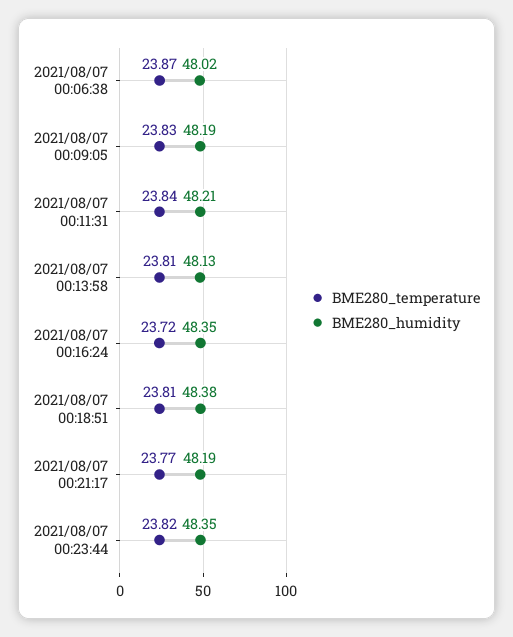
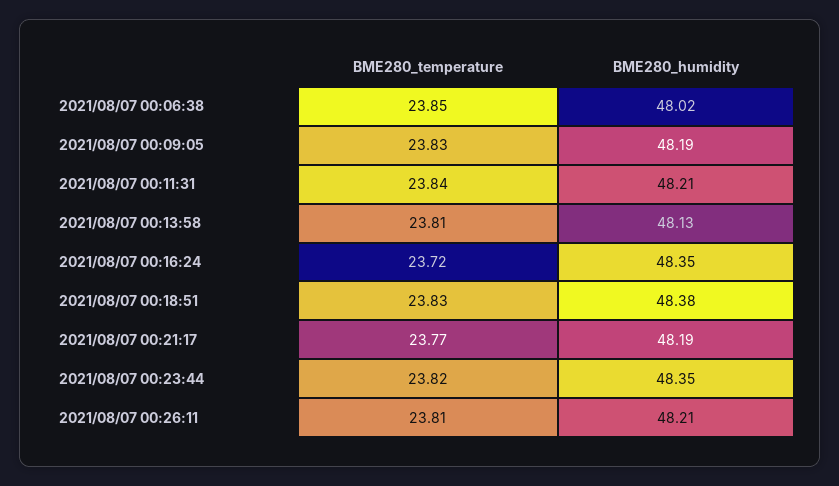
BME280_temperature, 2021/08/07 00:06:38: 23.87 -> 23.85
BME280_temperature, 2021/08/07 00:18:51: 23.81 -> 23.83
BME280_temperature, 2021/08/07 00:26:11: none -> 23.81
BME280_humidity, 2021/08/07 00:26:11: none -> 48.21

